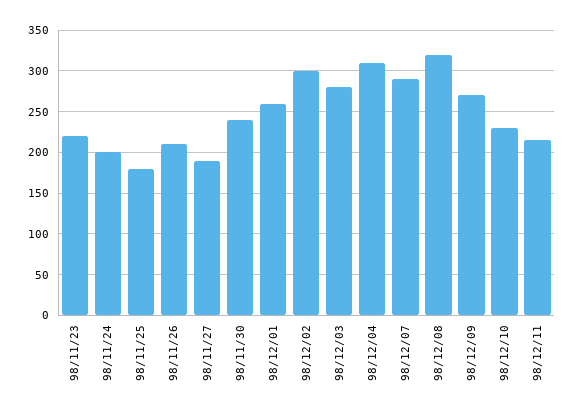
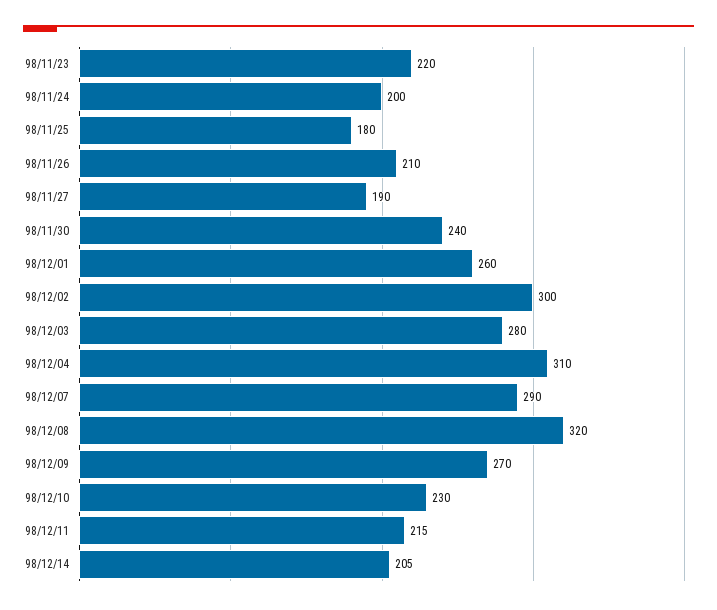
98/12/14: none -> 205

